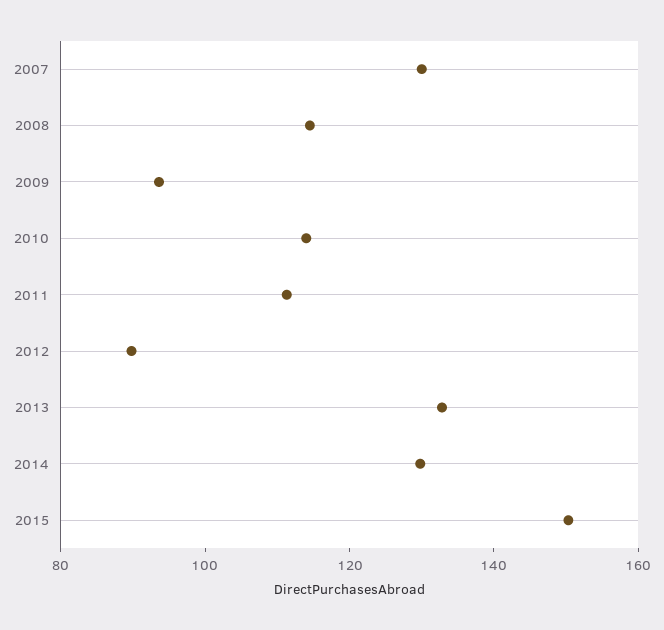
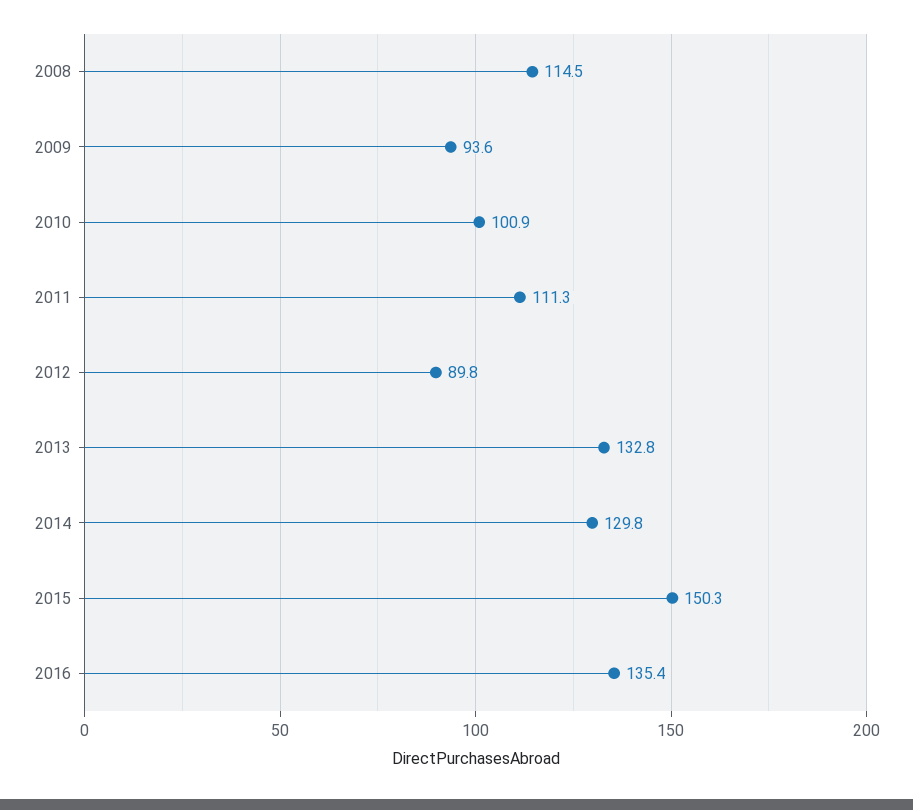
2007: 130 -> none
2010: 115 -> 100.9
2016: none -> 135.4

